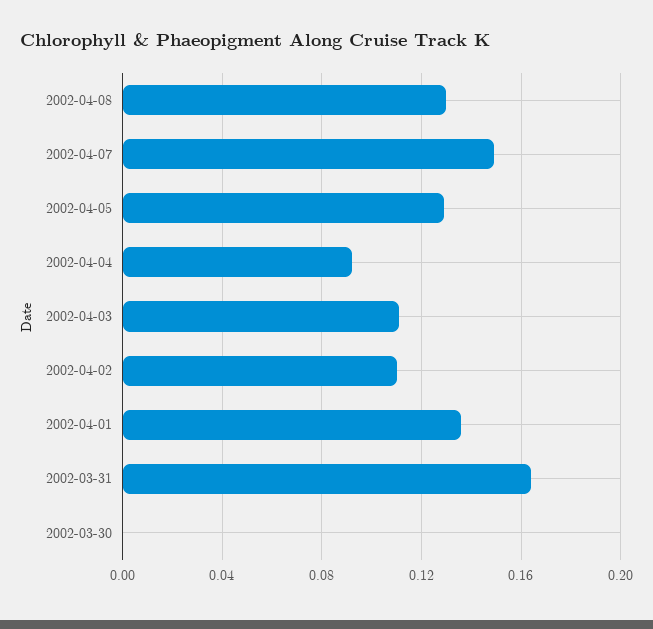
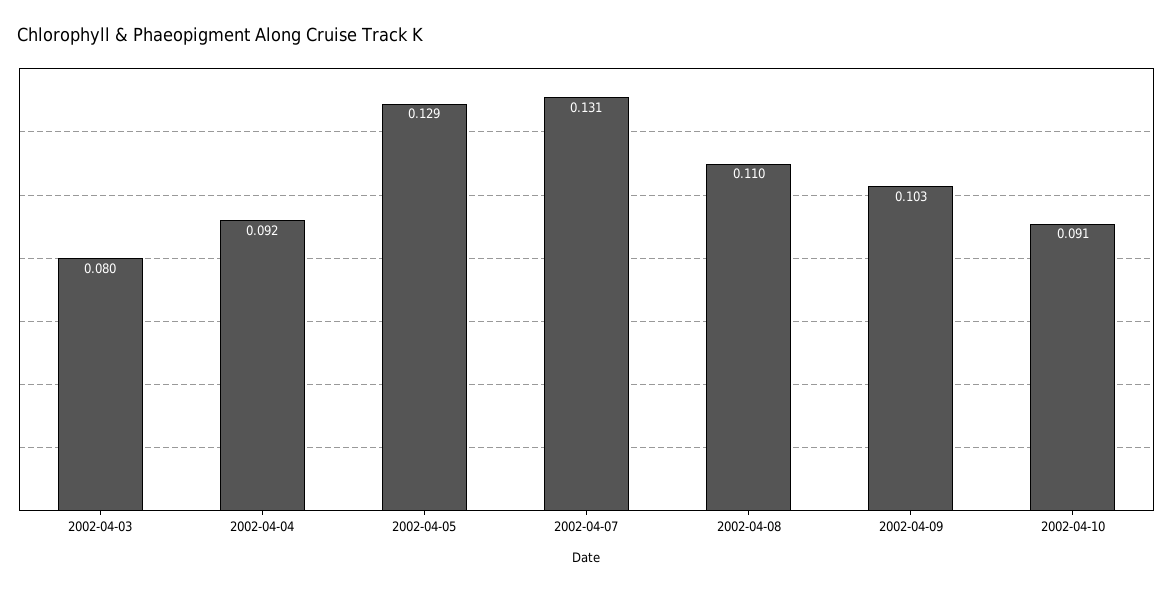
2002-04-08: 0.13 -> 0.11
2002-04-07: 0.15 -> 0.131
2002-04-03: 0.11 -> 0.08
2002-04-02: 0.11 -> none
2002-04-01: 0.135 -> none
2002-03-31: 0.165 -> none
2002-03-30: 0 -> none
2002-04-09: none -> 0.103
2002-04-10: none -> 0.091

